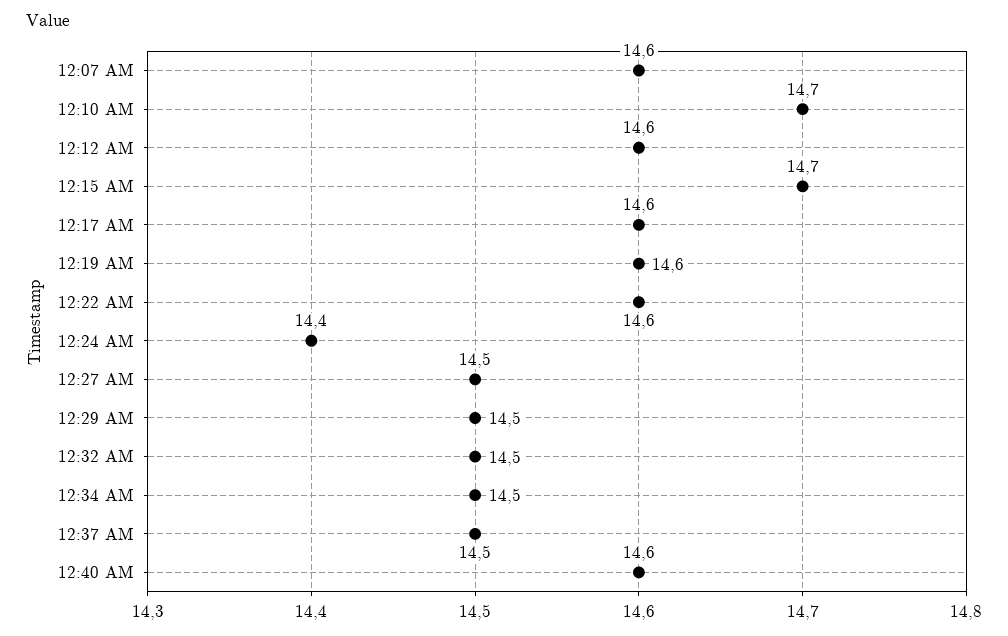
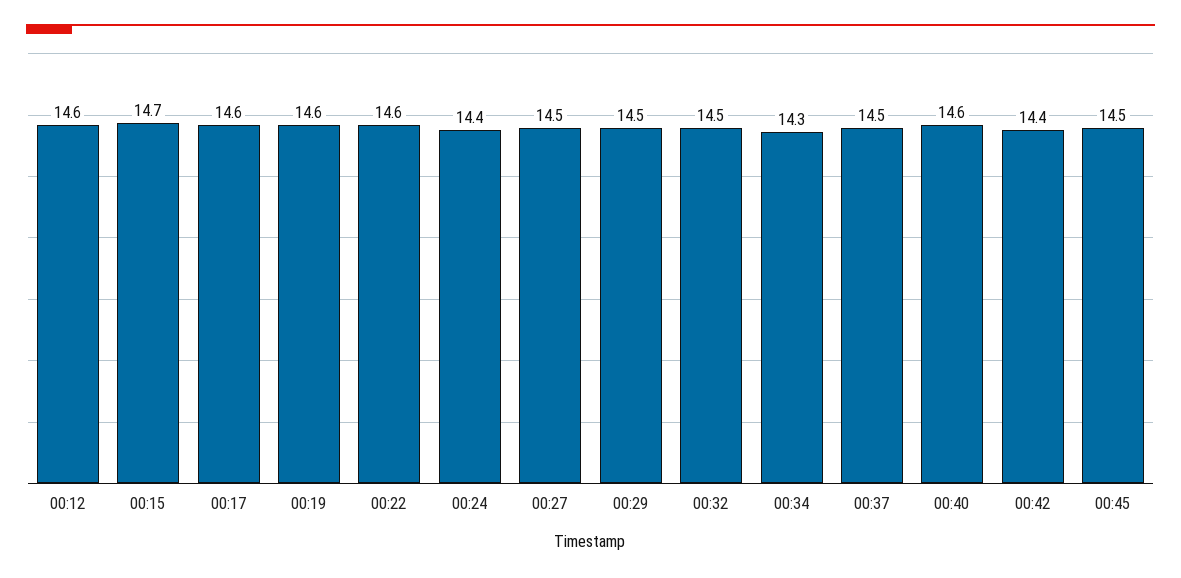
12:07 AM: 14.6 -> none
12:10 AM: 14.7 -> none
12:34 AM: 14.5 -> 14.3
00:42: none -> 14.4
00:45: none -> 14.5

